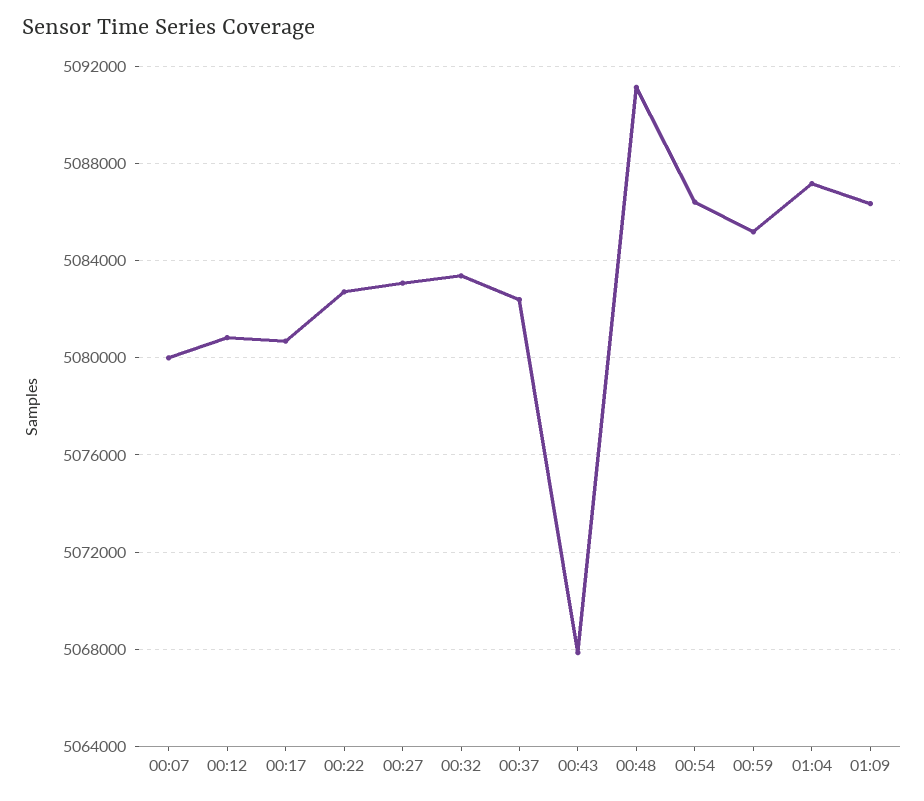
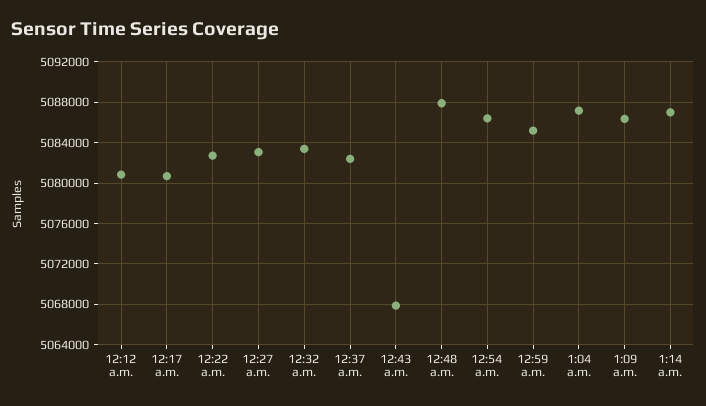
00:07: 5080000 -> none
00:48: 5091000 -> 5088000
1:14 a.m.: none -> 5087000

